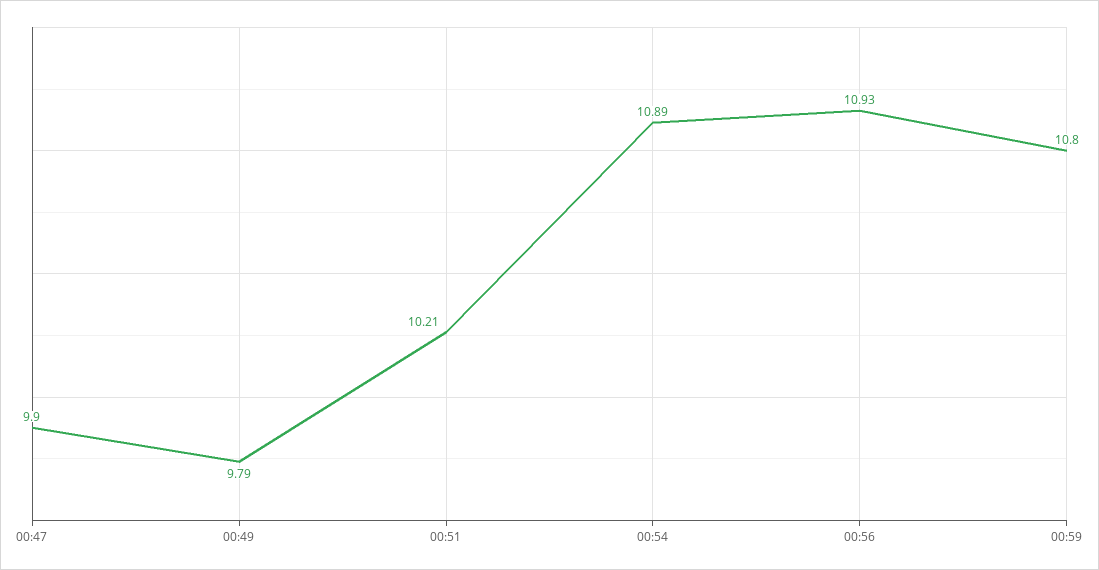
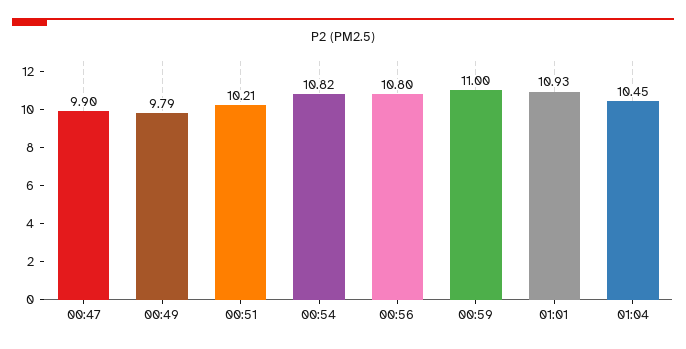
00:54: 10.89 -> 10.82
00:56: 10.93 -> 10.8
00:59: 10.8 -> 11
01:01: none -> 10.93
01:04: none -> 10.45

